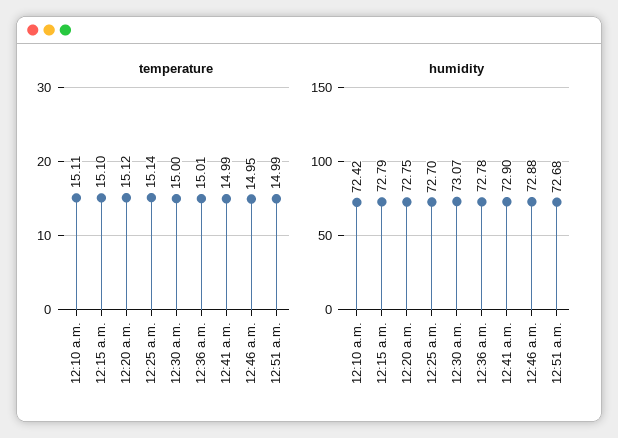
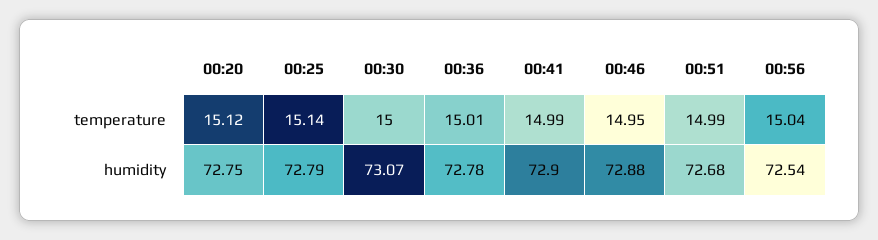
temperature, 12:10 a.m.: 15.11 -> none
temperature, 12:15 a.m.: 15.1 -> none
humidity, 12:10 a.m.: 72.42 -> none
humidity, 12:15 a.m.: 72.79 -> none
humidity, 12:25 a.m.: 72.7 -> 72.79
temperature, 00:56: none -> 15.04
humidity, 00:56: none -> 72.54

